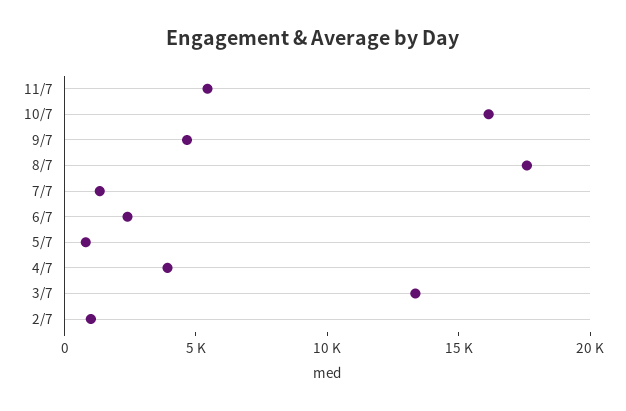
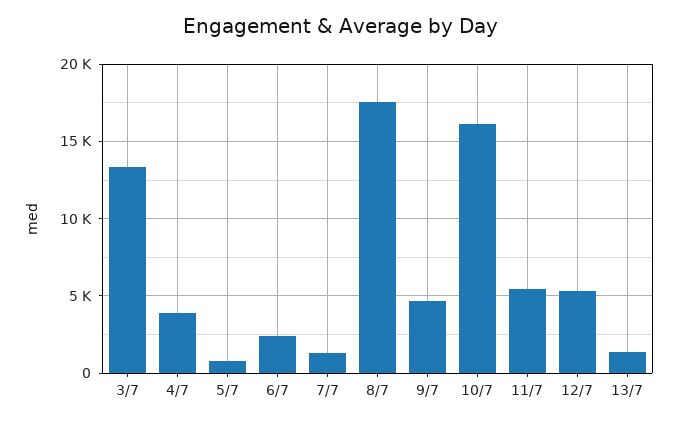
2/7: 1000 -> none
12/7: none -> 5500
13/7: none -> 1500

